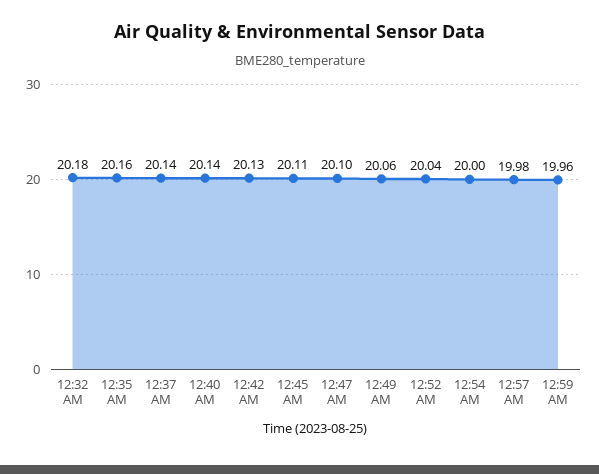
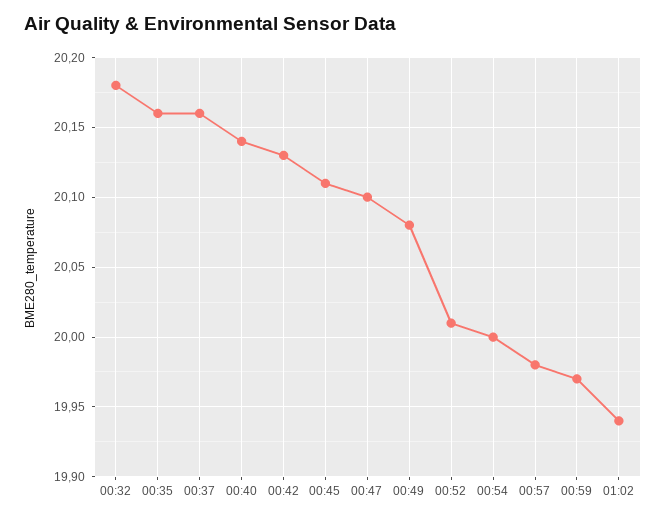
12:37 AM: 20.14 -> 20.16
12:49 AM: 20.06 -> 20.08
12:52 AM: 20.04 -> 20.01
12:59 AM: 19.96 -> 19.97
01:02: none -> 19.94

